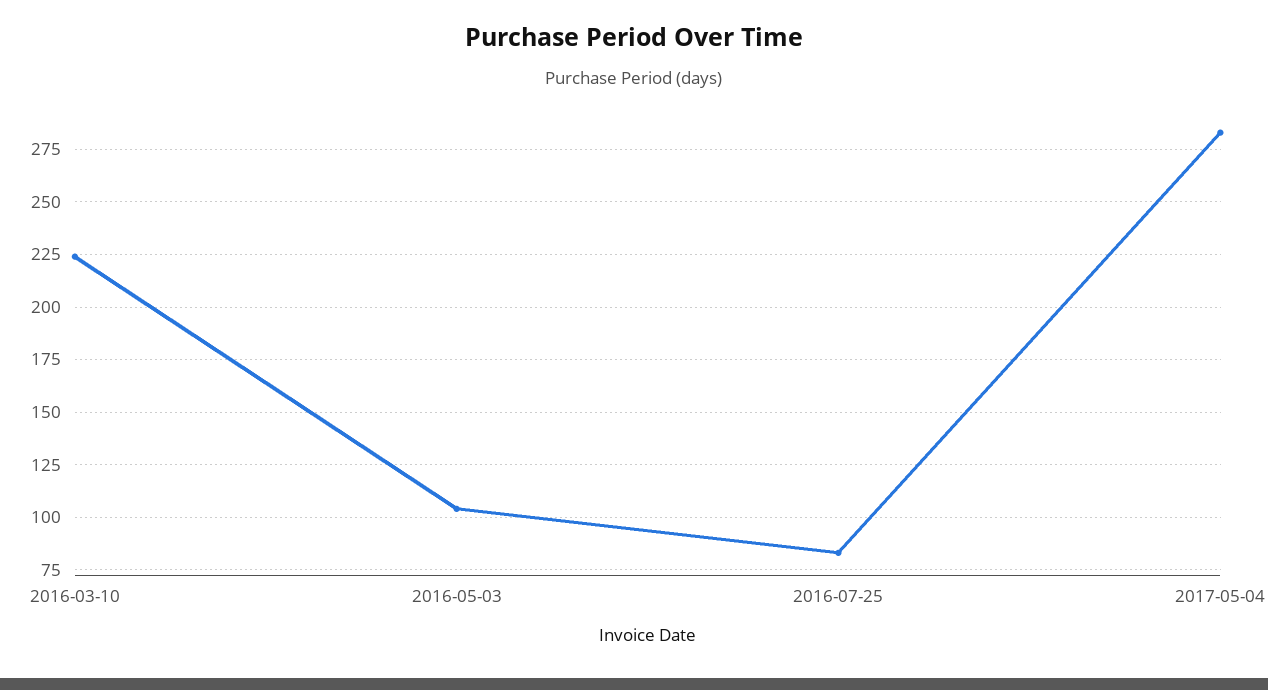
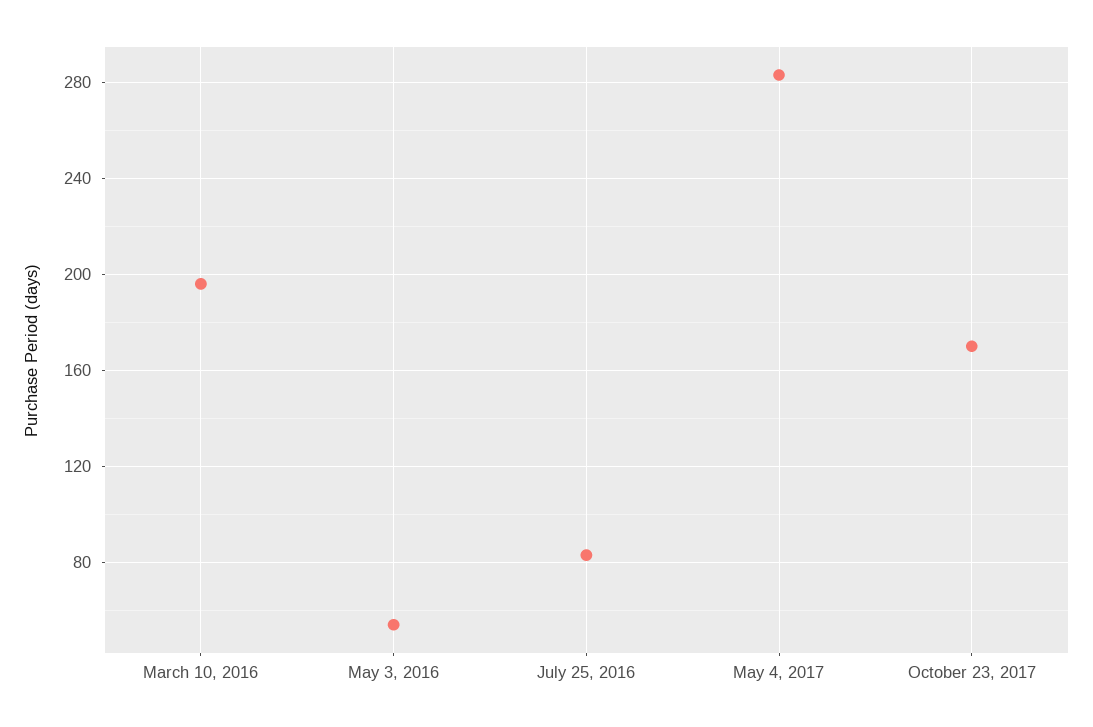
2016-03-10: 225 -> 195
2016-05-03: 105 -> 55
October 23, 2017: none -> 170

